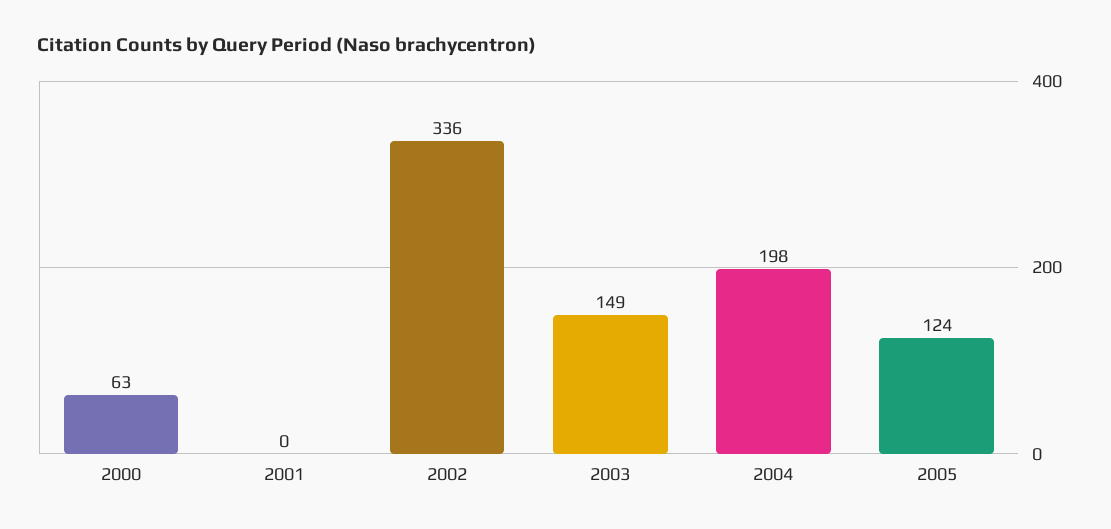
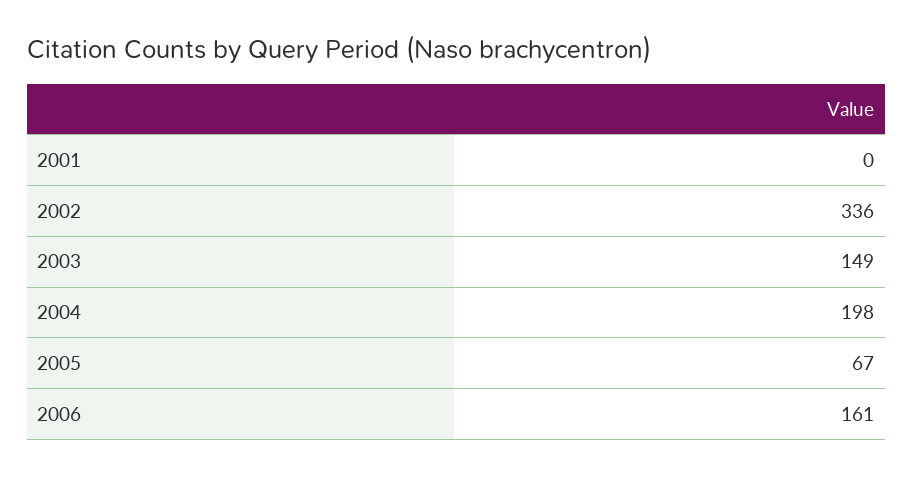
2000: 63 -> none
2005: 124 -> 67
2006: none -> 161

